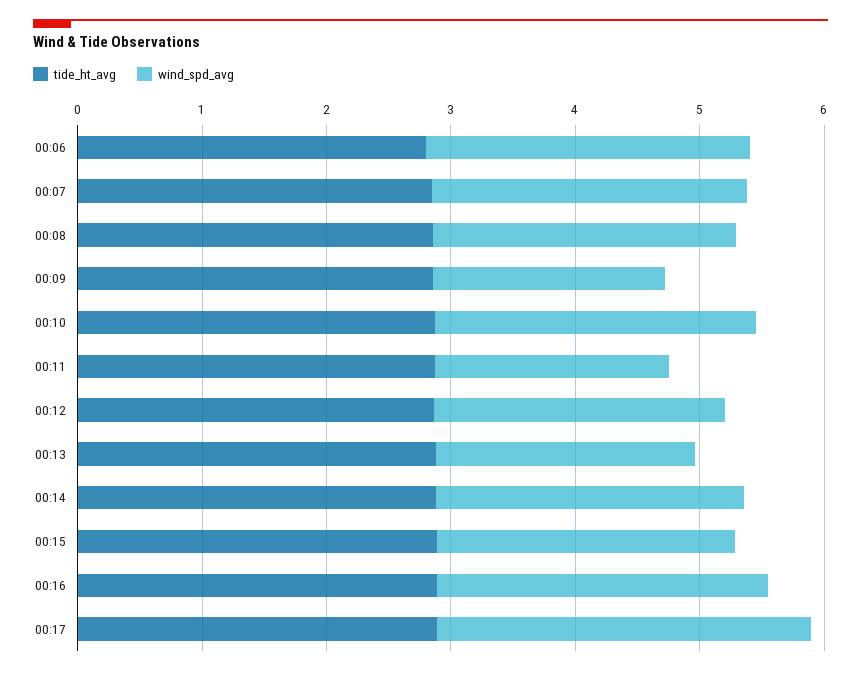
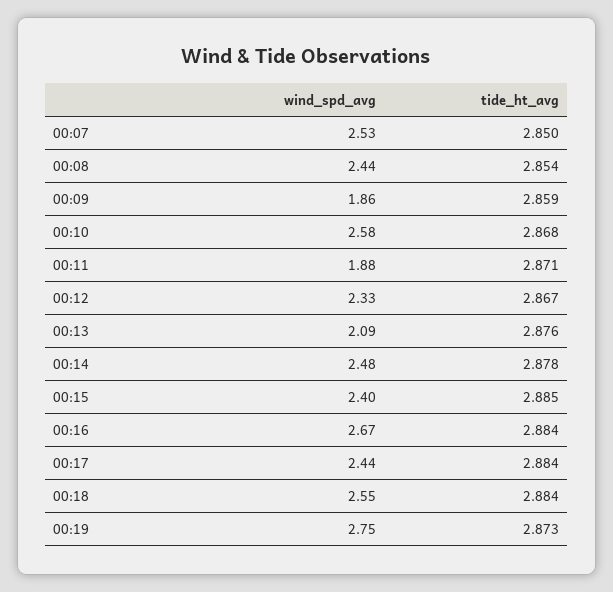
tide_ht_avg, 00:06: 2.8 -> none
wind_spd_avg, 00:06: 2.6 -> none
wind_spd_avg, 00:17: 3 -> 2.44
wind_spd_avg, 00:18: none -> 2.55
tide_ht_avg, 00:18: none -> 2.884
wind_spd_avg, 00:19: none -> 2.75
tide_ht_avg, 00:19: none -> 2.873

